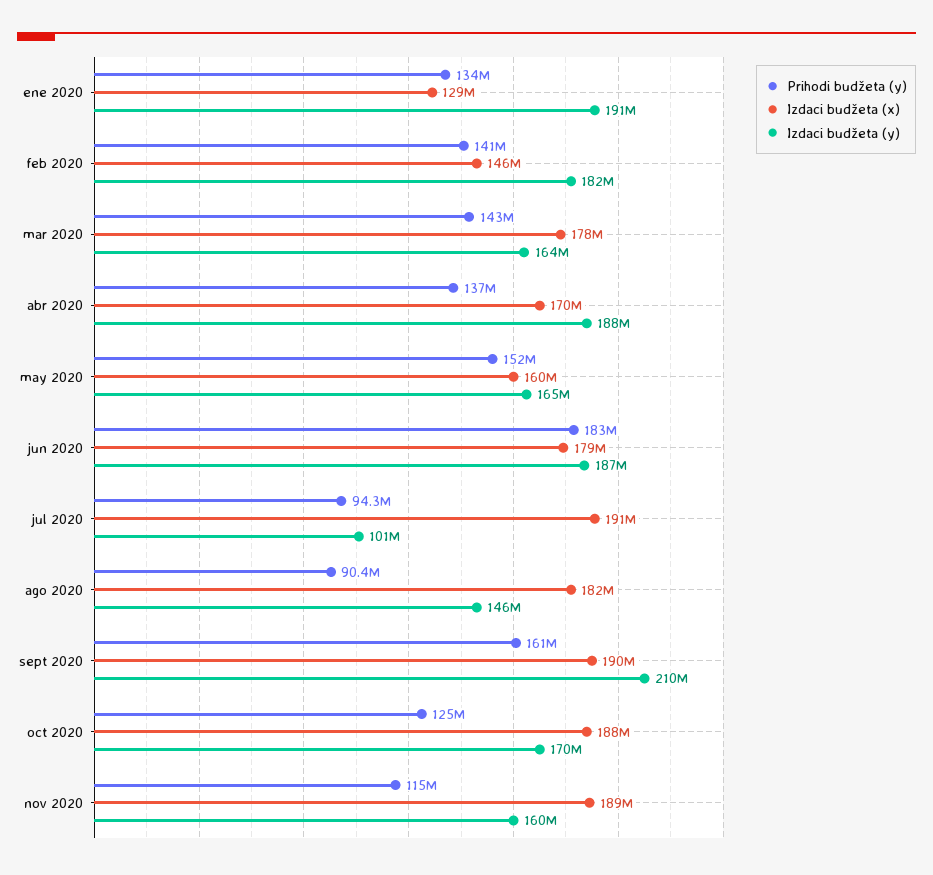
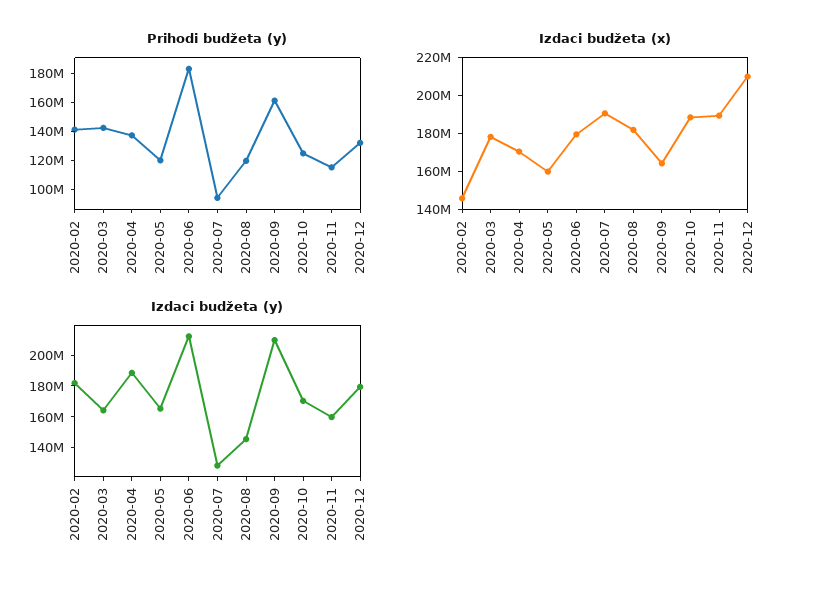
Prihodi budžeta (y), ene 2020: 134000000 -> none
Izdaci budžeta (x), ene 2020: 129000000 -> none
Izdaci budžeta (y), ene 2020: 191000000 -> none
Prihodi budžeta (y), may 2020: 152000000 -> 120000000
Izdaci budžeta (y), jun 2020: 187000000 -> 210000000
Izdaci budžeta (y), jul 2020: 101000000 -> 130000000
Prihodi budžeta (y), ago 2020: 90400000 -> 120000000
Izdaci budžeta (x), sept 2020: 190000000 -> 165000000
Prihodi budžeta (y), 2020-12: none -> 130000000
Izdaci budžeta (x), 2020-12: none -> 210000000
Izdaci budžeta (y), 2020-12: none -> 180000000

